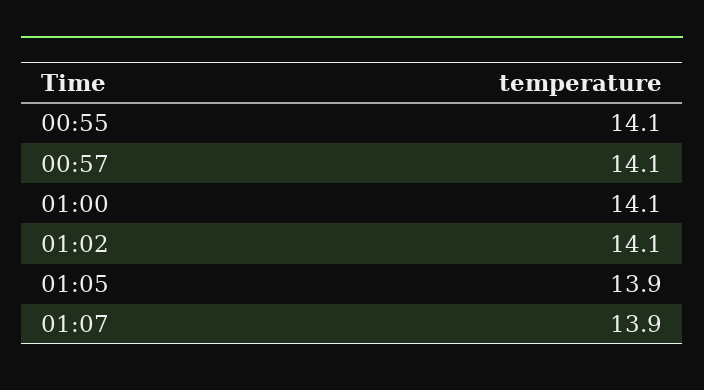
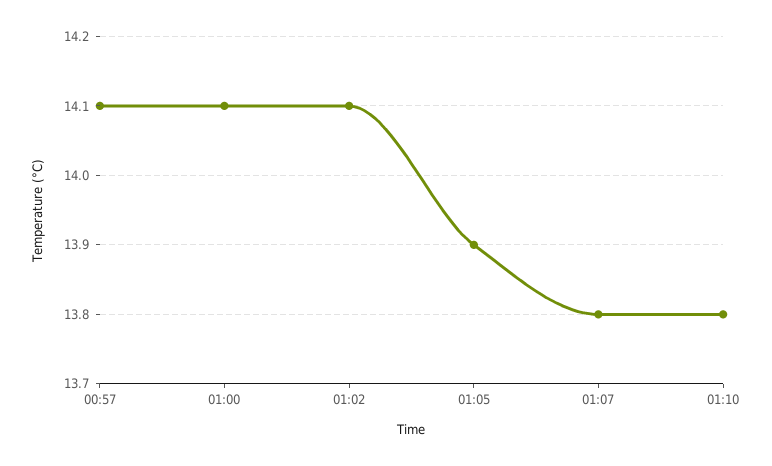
00:55: 14.1 -> none
01:07: 13.9 -> 13.8
01:10: none -> 13.8

